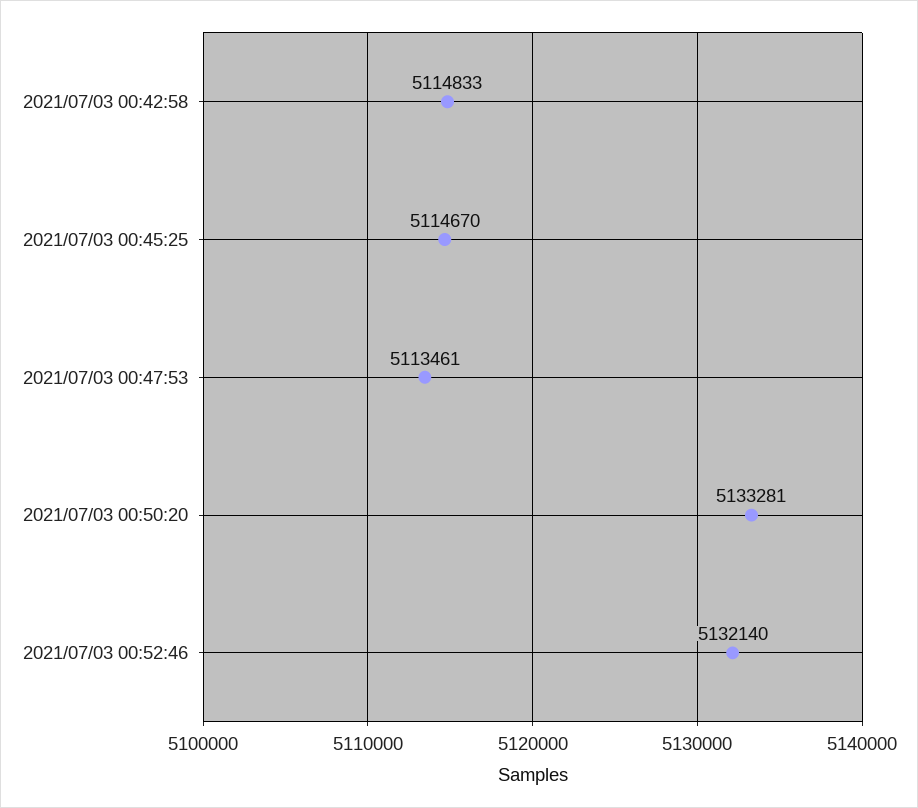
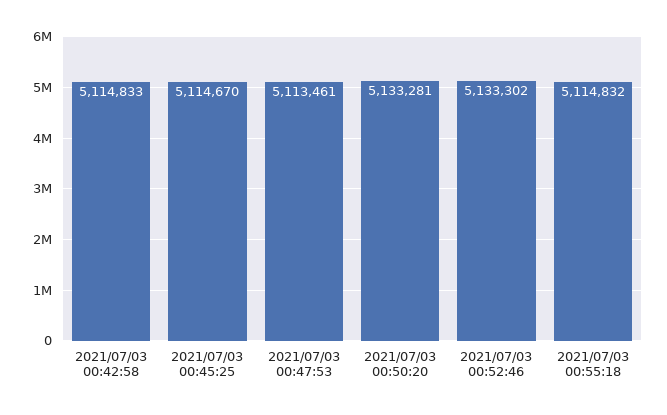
2021/07/03 00:52:46: 5132140 -> 5133302
2021/07/03 00:55:18: none -> 5114832

